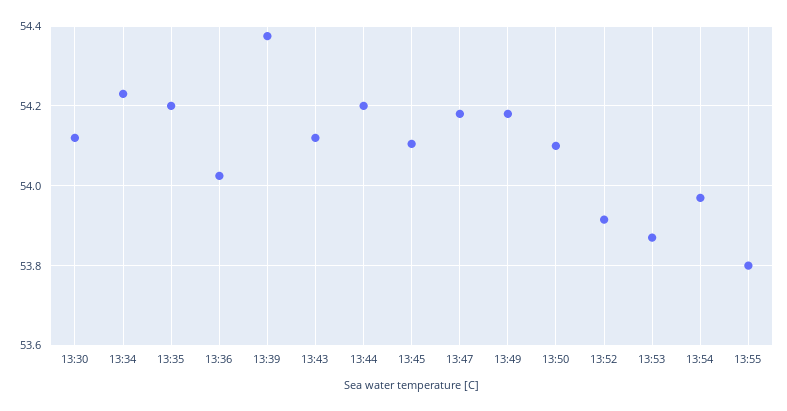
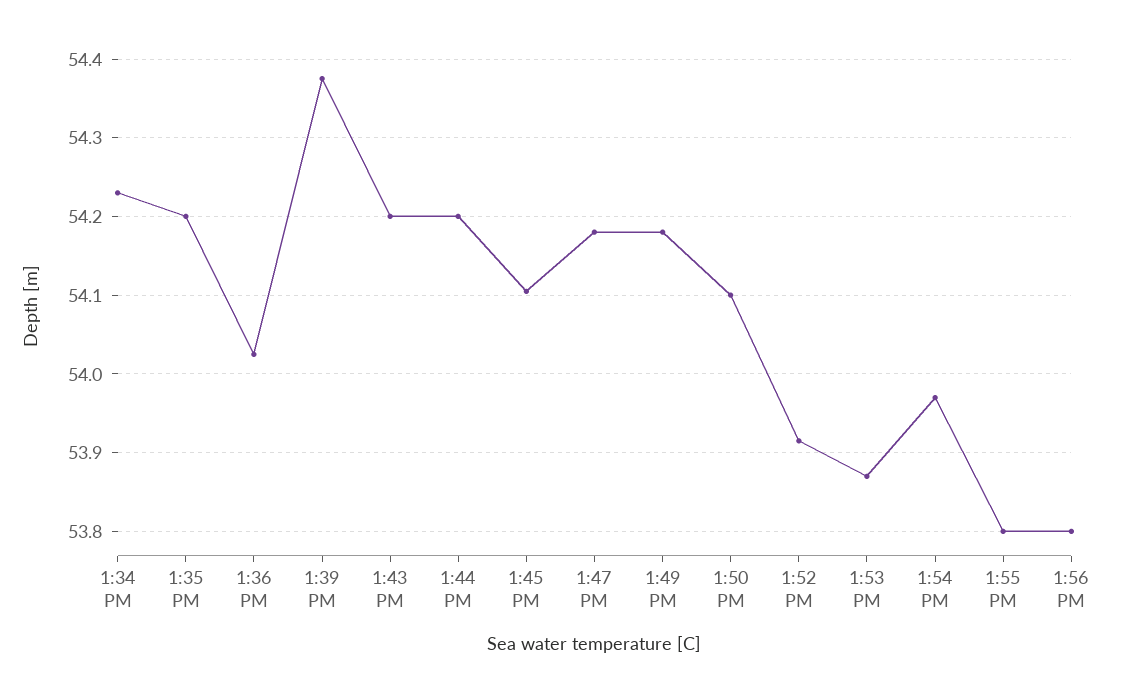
13:30: 54.12 -> none
13:43: 54.12 -> 54.2
1:56 PM: none -> 53.8

